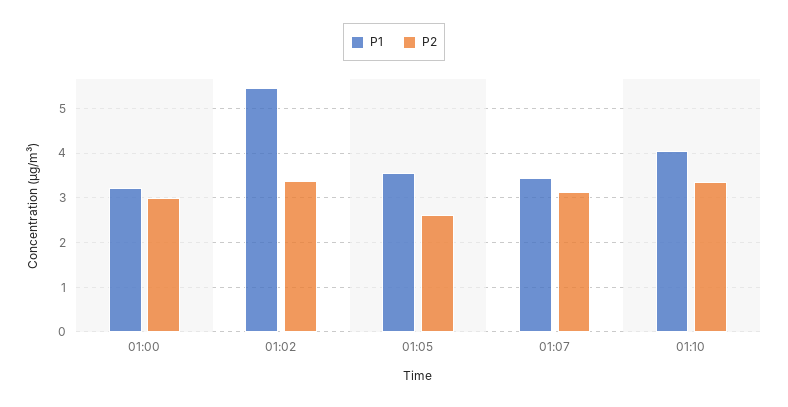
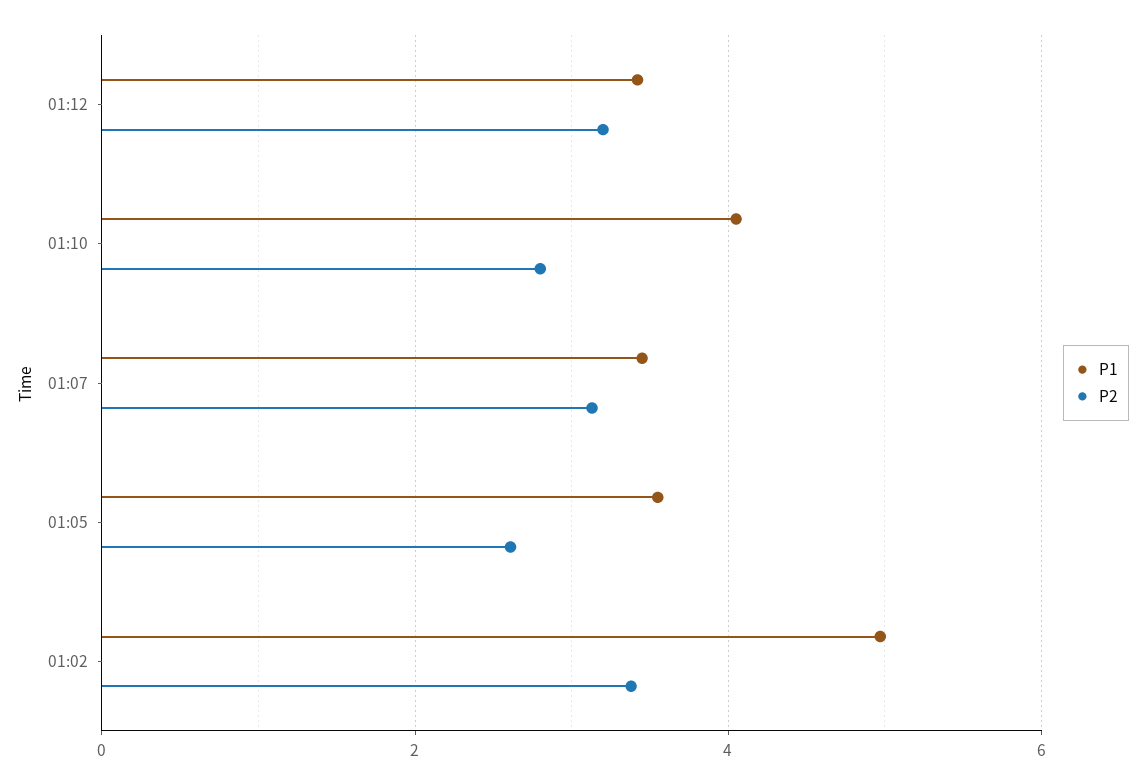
P1, 01:00: 3.2 -> none
P2, 01:00: 3 -> none
P1, 01:02: 5.4 -> 5
P2, 01:10: 3.4 -> 2.8
P1, 01:12: none -> 3.4
P2, 01:12: none -> 3.2

